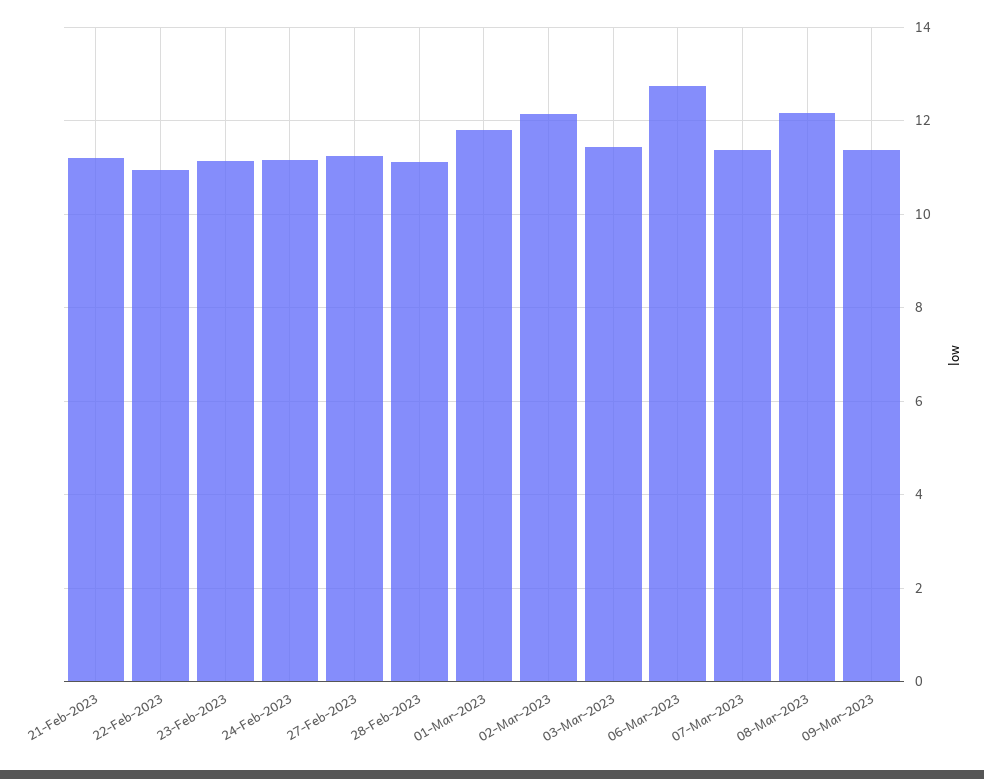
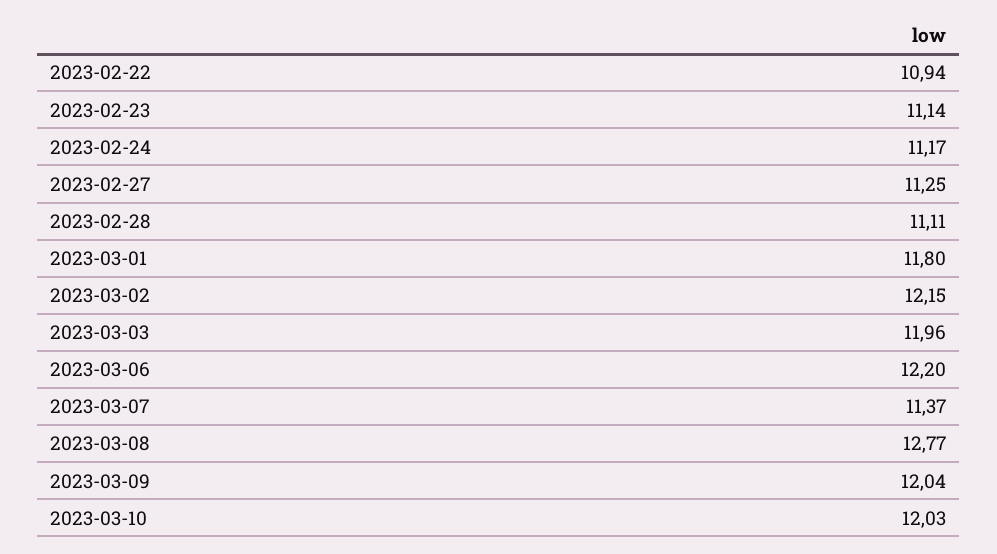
21-Feb-2023: 11.2 -> none
03-Mar-2023: 11.4 -> 11.96
06-Mar-2023: 12.8 -> 12.2
08-Mar-2023: 12.2 -> 12.77
09-Mar-2023: 11.4 -> 12.04
2023-03-10: none -> 12.03

